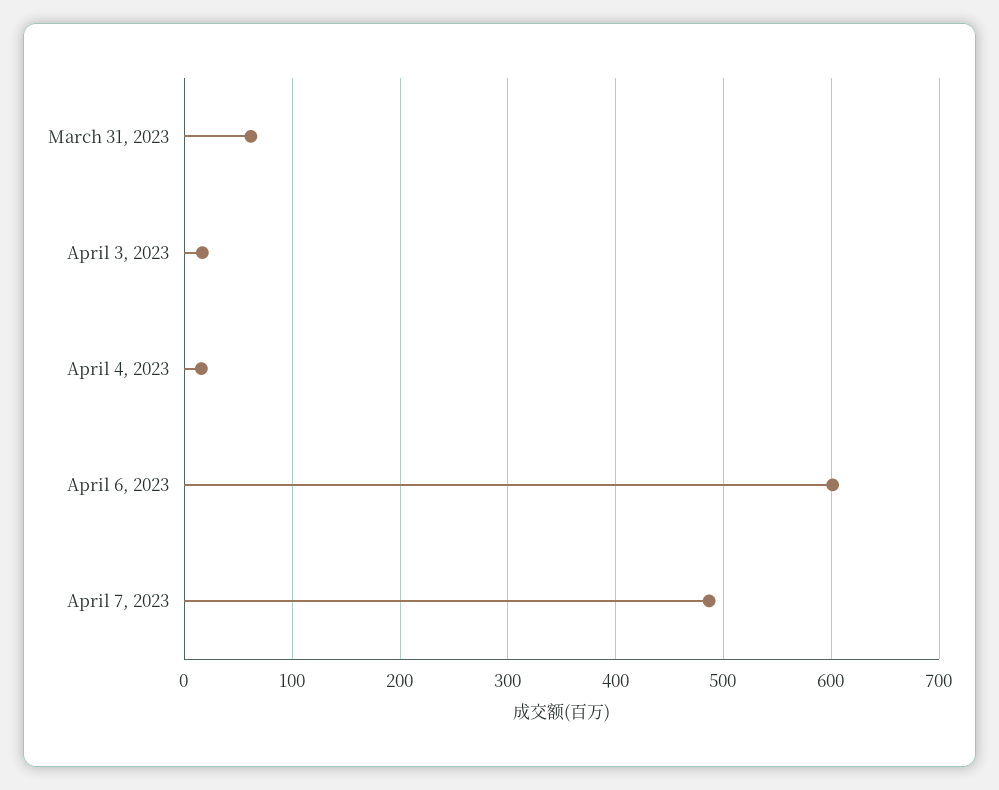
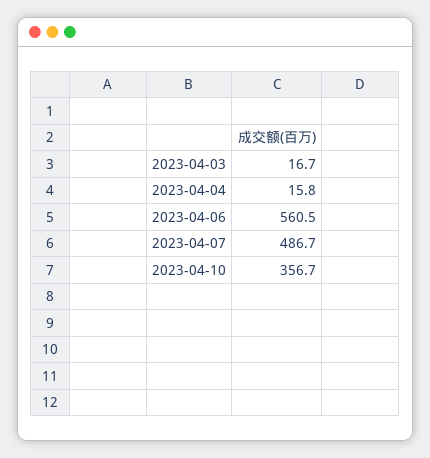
March 31, 2023: 60 -> none
April 6, 2023: 600 -> 560.5
2023-04-10: none -> 356.7

